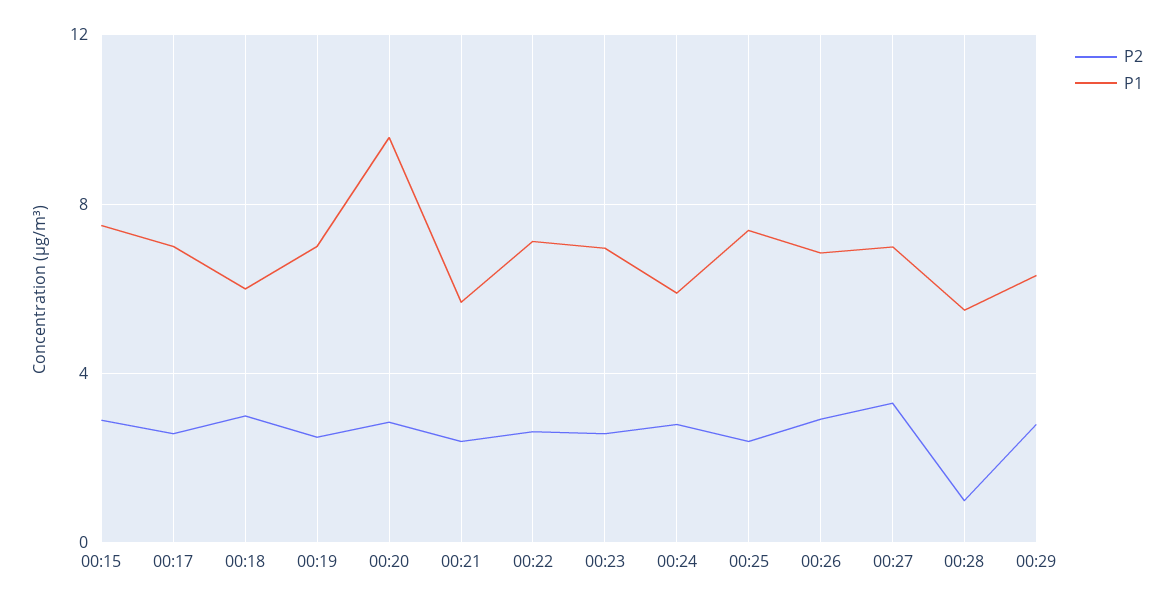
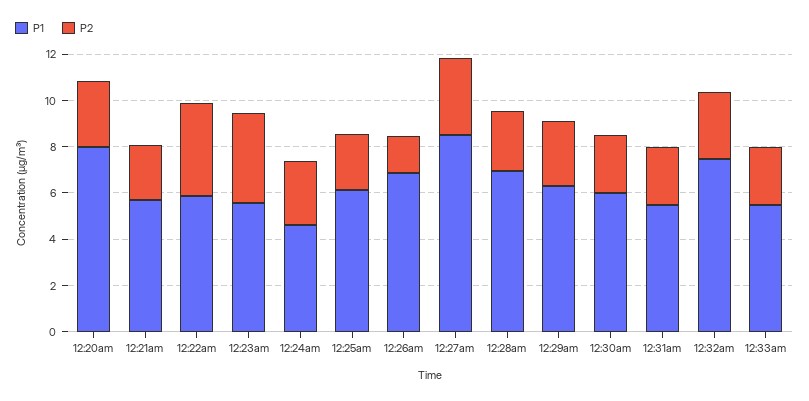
P2, 00:15: 3 -> none
P1, 00:15: 7.5 -> none
P2, 00:17: 2.5 -> none
P1, 00:17: 7 -> none
P2, 00:18: 3 -> none
P1, 00:18: 6 -> none
P2, 00:19: 2.5 -> none
P1, 00:19: 7 -> none
P1, 00:20: 9.5 -> 8
P2, 00:22: 2.5 -> 4
P1, 00:22: 7 -> 6
P2, 00:23: 2.5 -> 4
P1, 00:23: 7 -> 5.5
P1, 00:24: 6 -> 4.5
P1, 00:25: 7.5 -> 6
P2, 00:26: 3 -> 1.5
P1, 00:27: 7 -> 8.5
P2, 00:28: 1 -> 2.5
P1, 00:28: 5.5 -> 7
P1, 12:30am: none -> 6
P2, 12:30am: none -> 2.5
P1, 12:31am: none -> 5.5
P2, 12:31am: none -> 2.5
P1, 12:32am: none -> 7.5
P2, 12:32am: none -> 3
P1, 12:33am: none -> 5.5
P2, 12:33am: none -> 2.5

